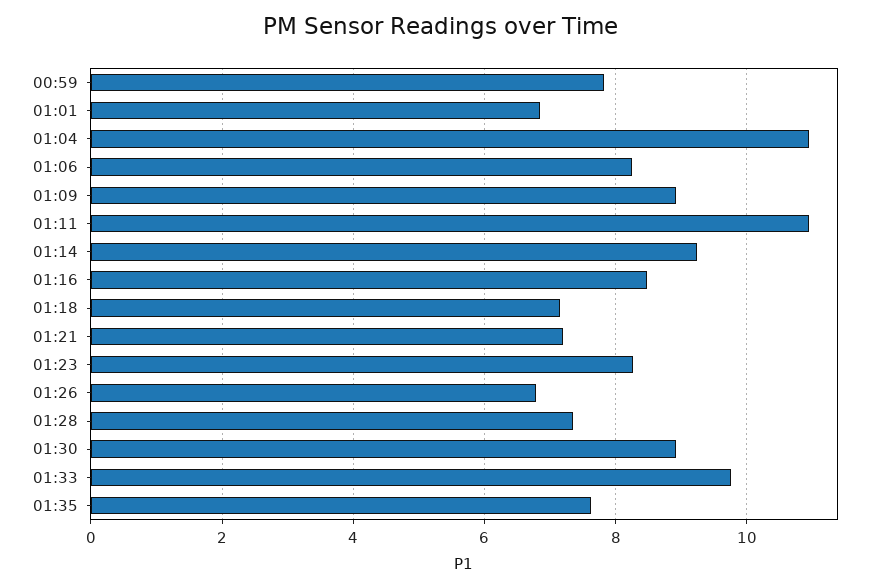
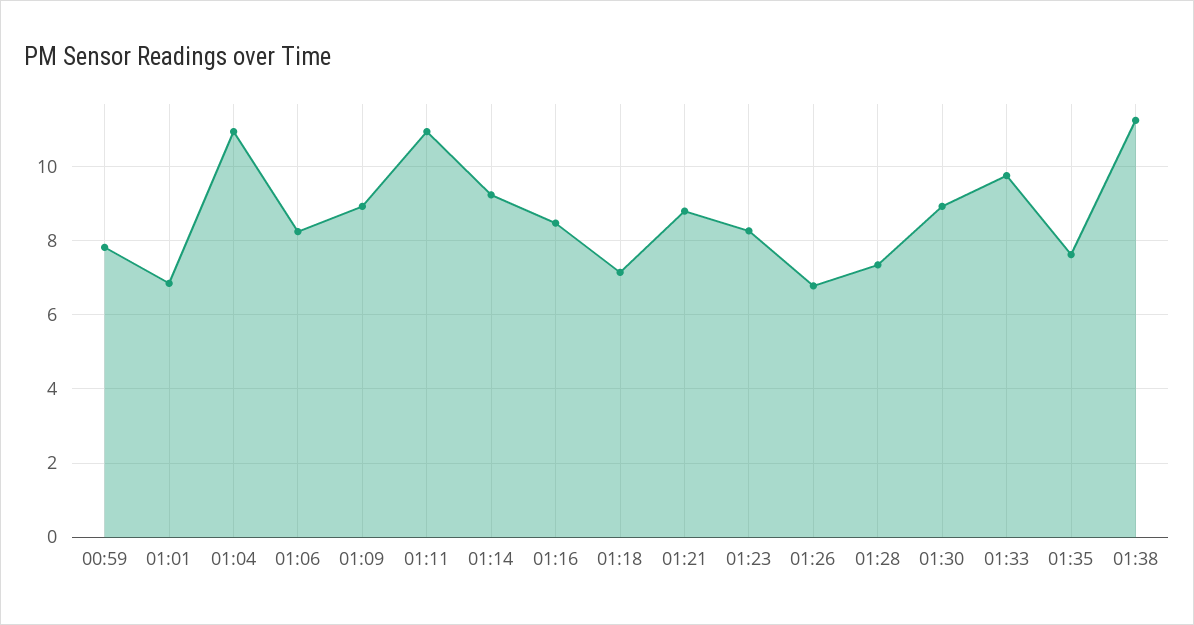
01:21: 7.2 -> 8.8
01:38: none -> 11.2

